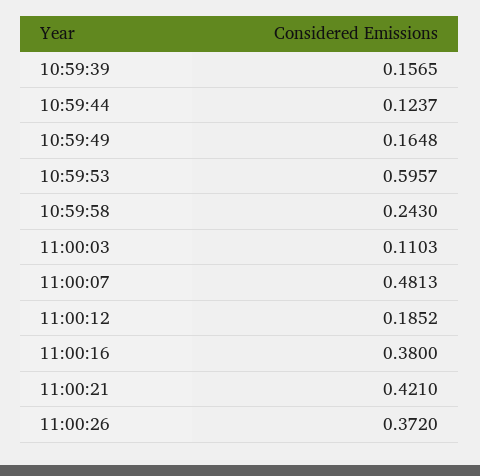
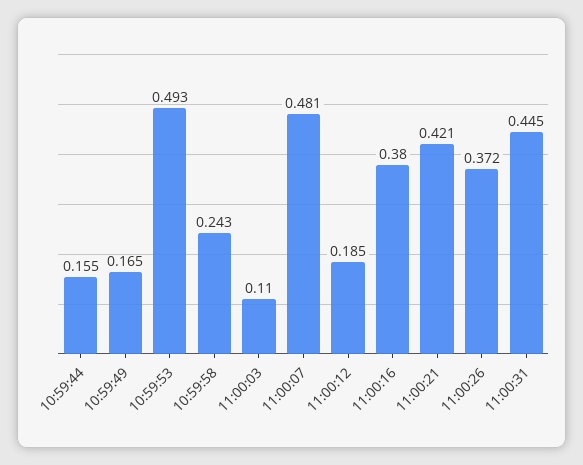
10:59:39: 0.1565 -> none
10:59:44: 0.1237 -> 0.155
10:59:53: 0.5957 -> 0.493
11:00:31: none -> 0.445

